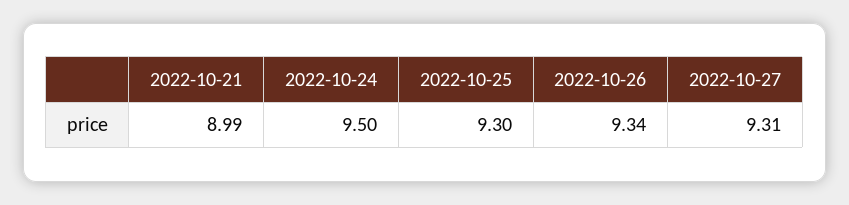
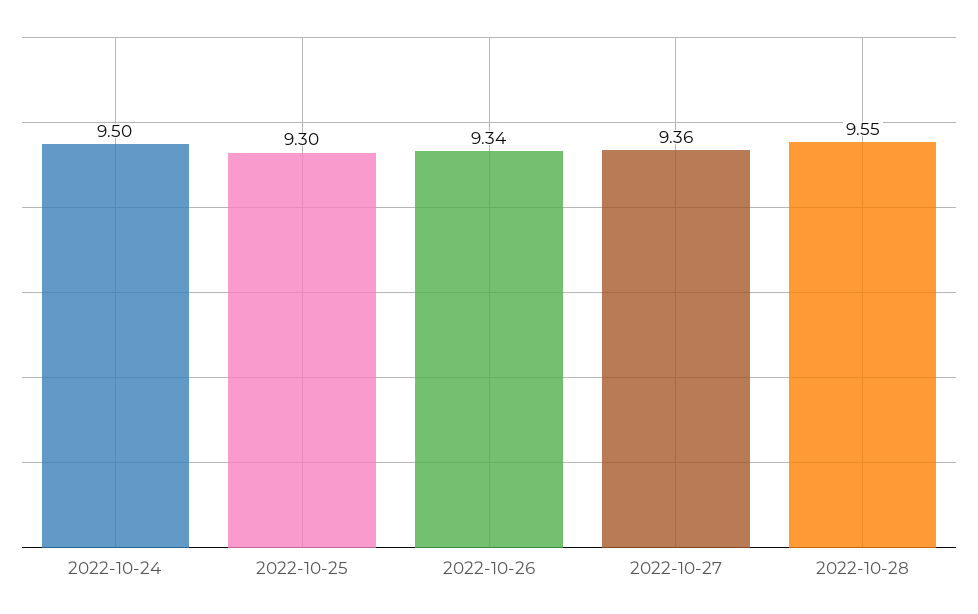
2022-10-21: 8.99 -> none
2022-10-27: 9.31 -> 9.36
2022-10-28: none -> 9.55

